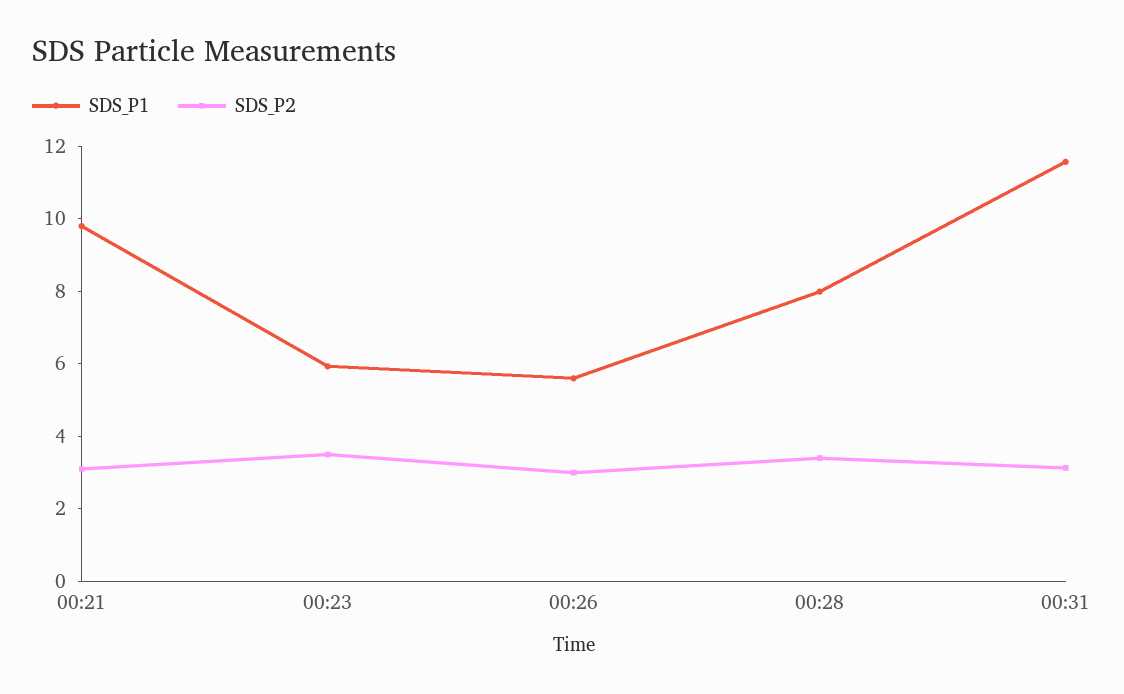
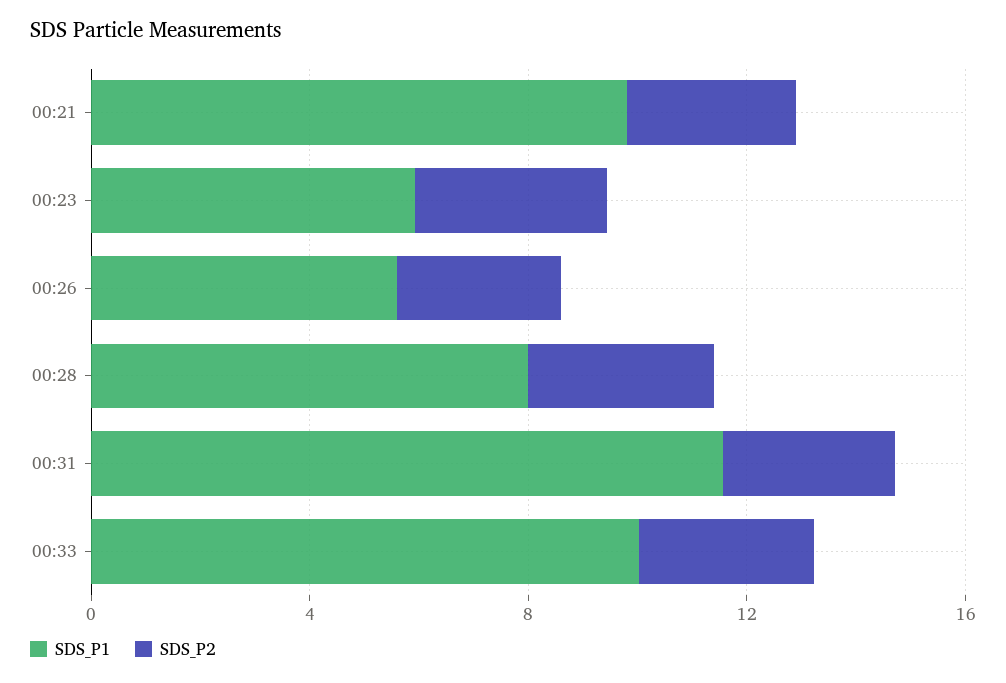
SDS_P1, 00:33: none -> 10
SDS_P2, 00:33: none -> 3

